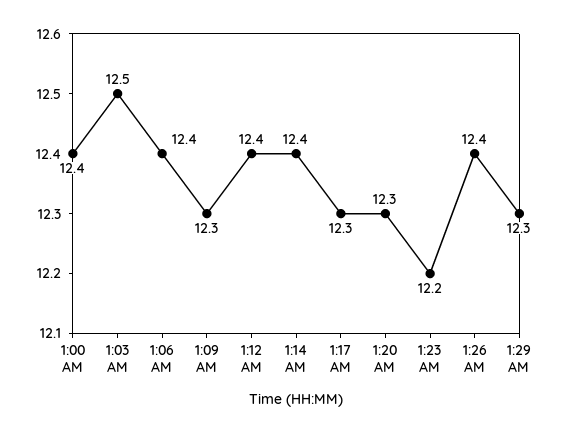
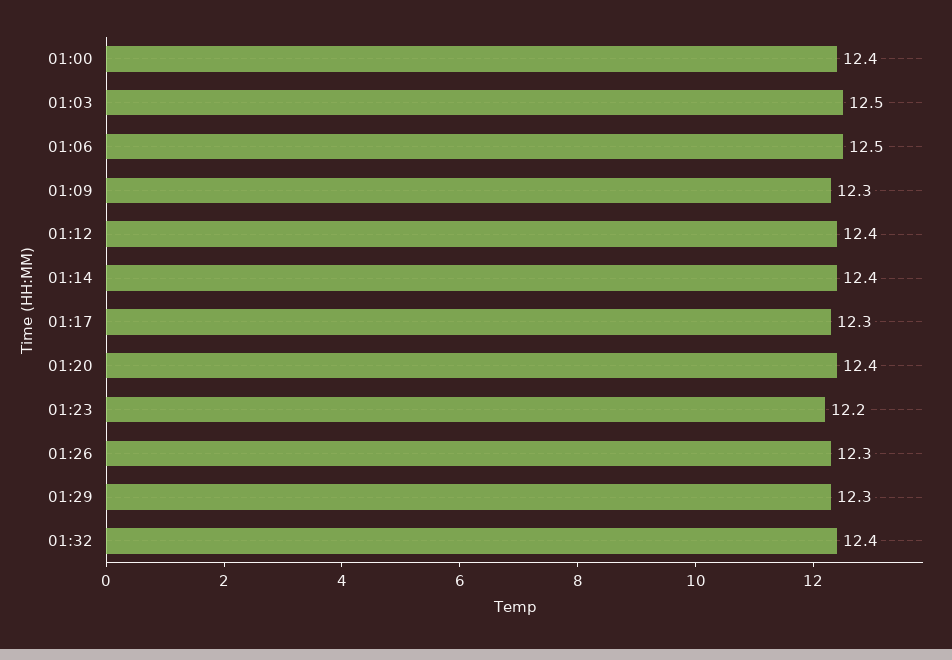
1:06 AM: 12.4 -> 12.5
1:20 AM: 12.3 -> 12.4
1:26 AM: 12.4 -> 12.3
01:32: none -> 12.4

